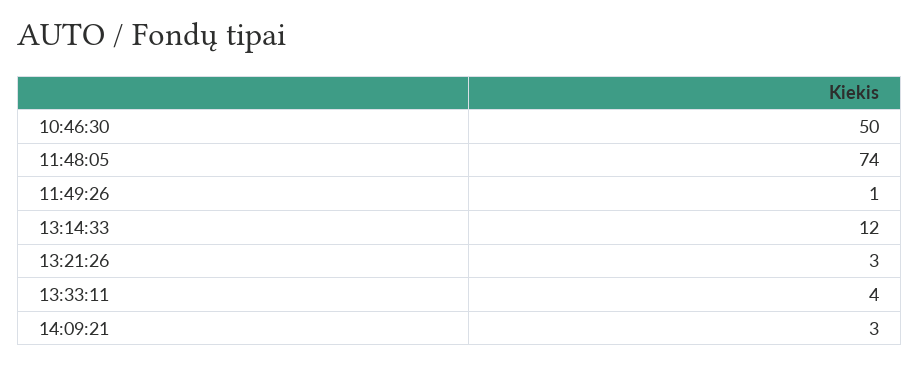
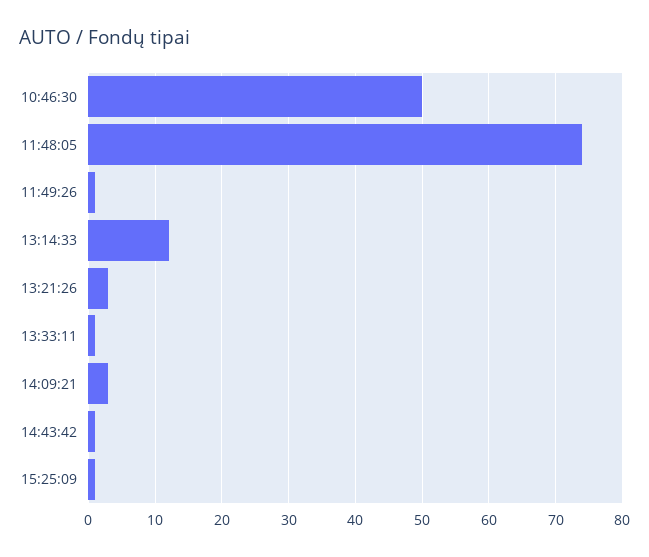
13:33:11: 4 -> 1
14:43:42: none -> 1
15:25:09: none -> 1

